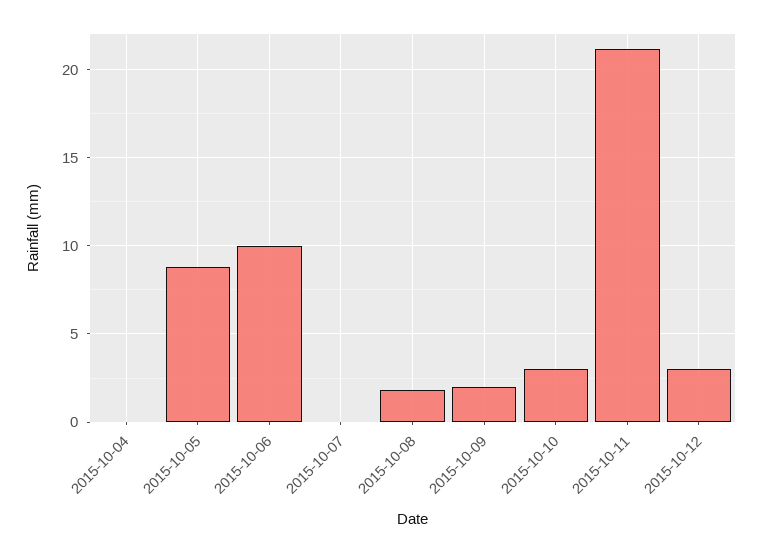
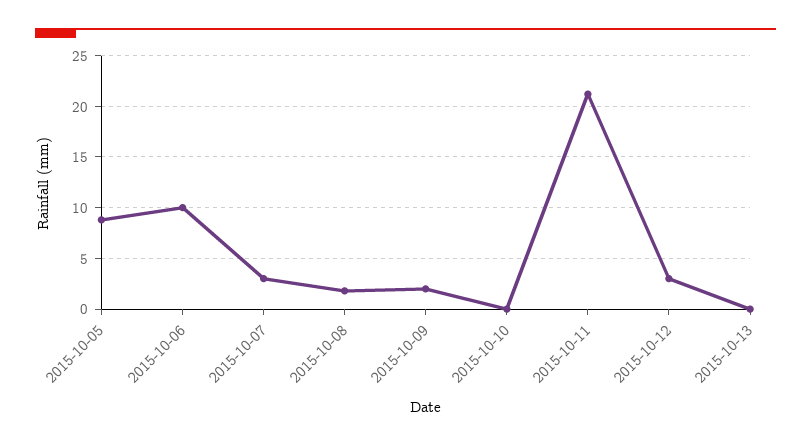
2015-10-04: 0 -> none
2015-10-07: 0 -> 3
2015-10-10: 3 -> 0
2015-10-13: none -> 0

